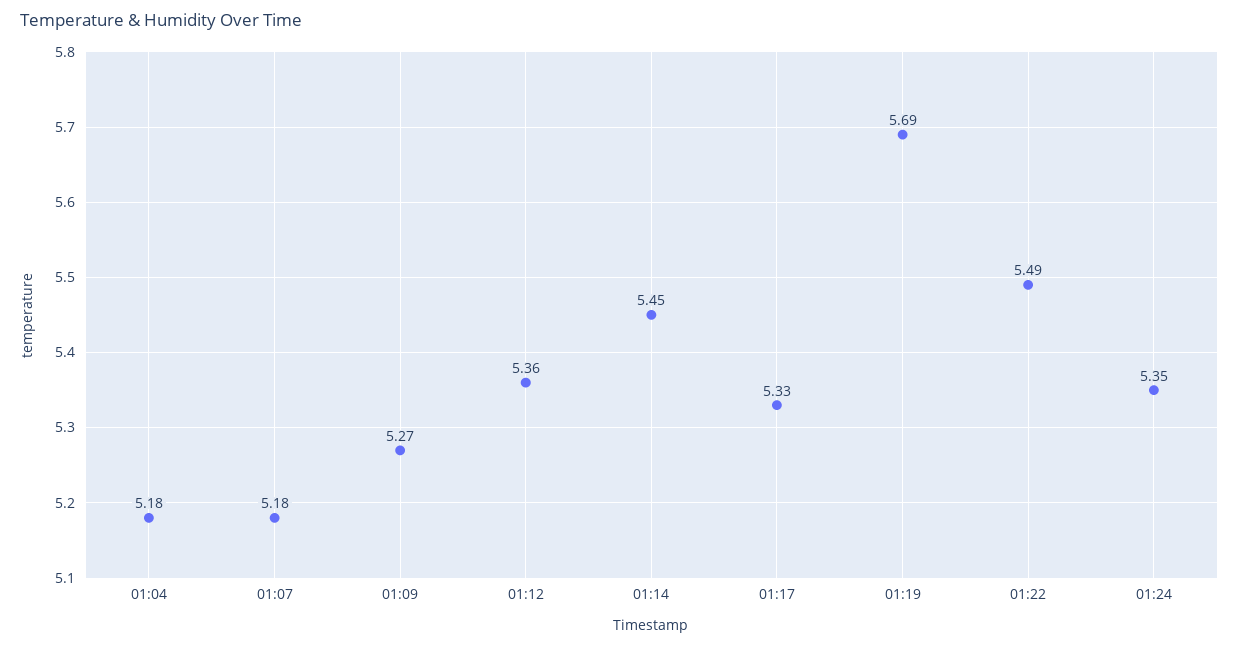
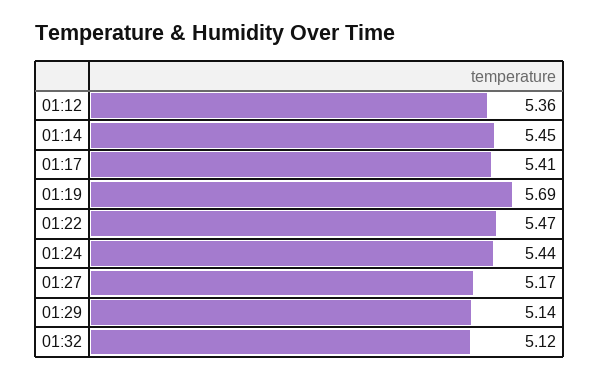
01:04: 5.18 -> none
01:07: 5.18 -> none
01:09: 5.27 -> none
01:17: 5.33 -> 5.41
01:22: 5.49 -> 5.47
01:24: 5.35 -> 5.44
01:27: none -> 5.17
01:29: none -> 5.14
01:32: none -> 5.12

